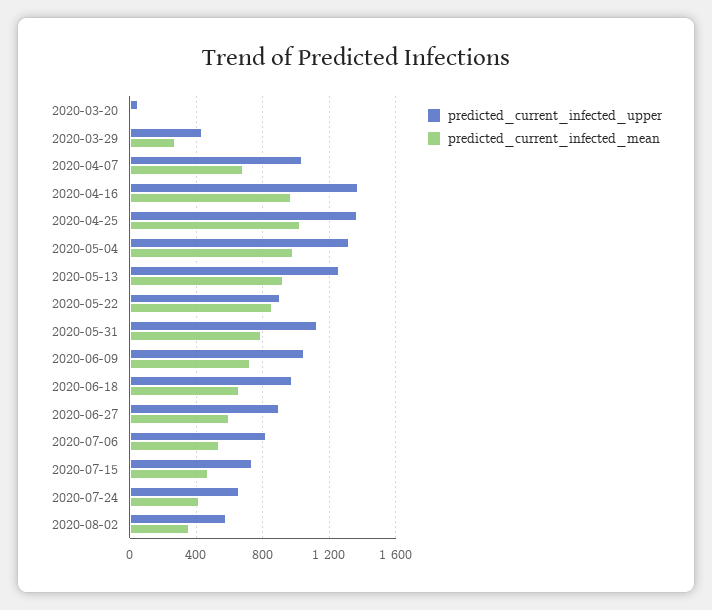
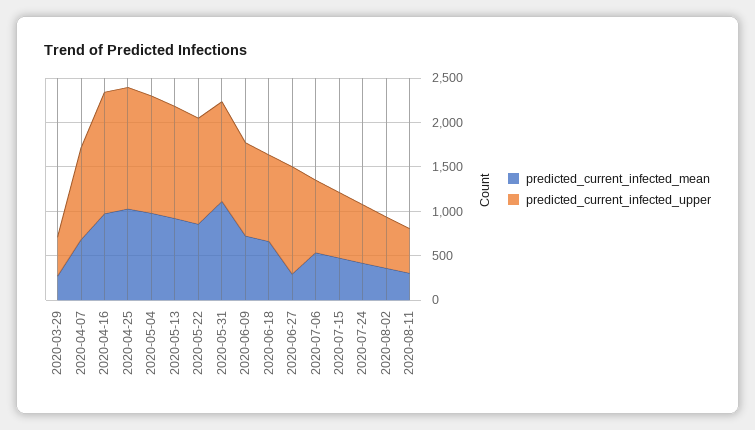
predicted_current_infected_upper, 2020-03-20: 50 -> none
predicted_current_infected_mean, 2020-03-20: 0 -> none
predicted_current_infected_upper, 2020-05-22: 900 -> 1200
predicted_current_infected_mean, 2020-05-31: 800 -> 1100
predicted_current_infected_upper, 2020-06-27: 900 -> 1200
predicted_current_infected_mean, 2020-06-27: 600 -> 300
predicted_current_infected_mean, 2020-08-11: none -> 300
predicted_current_infected_upper, 2020-08-11: none -> 500

